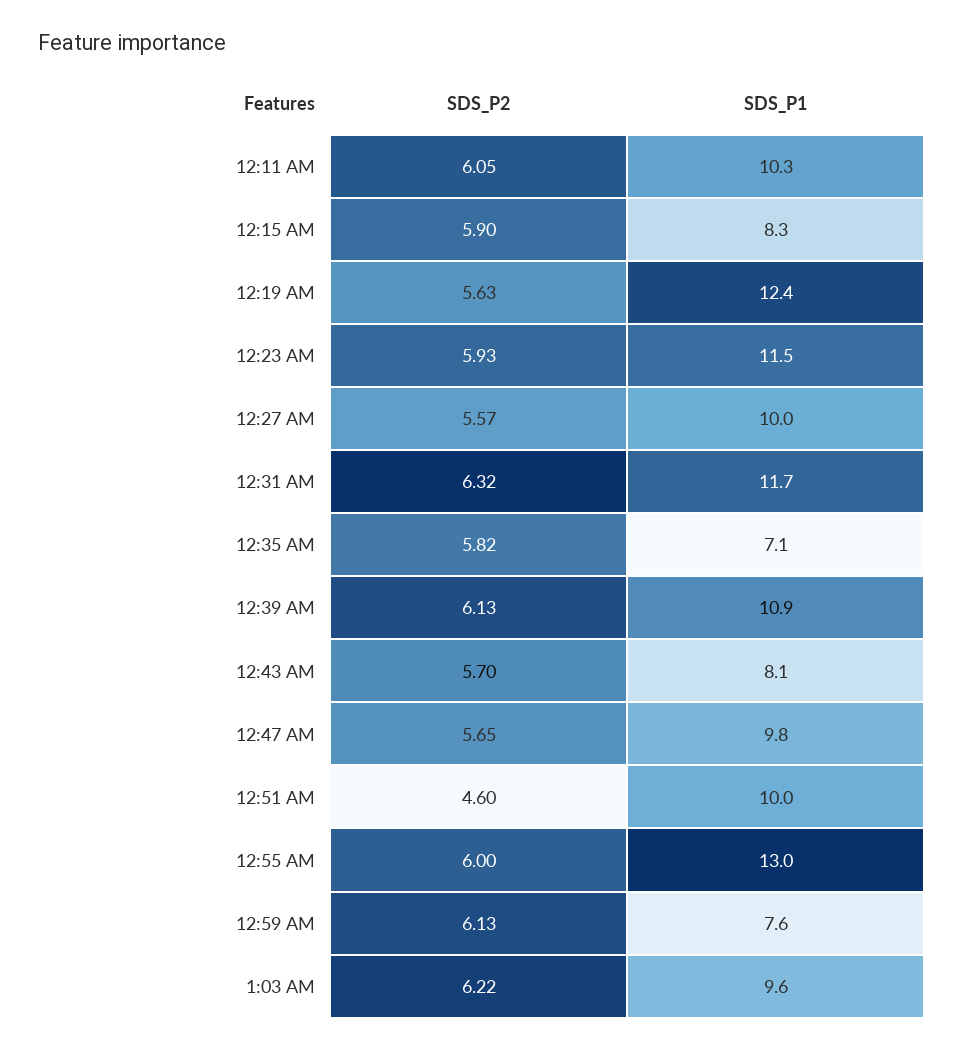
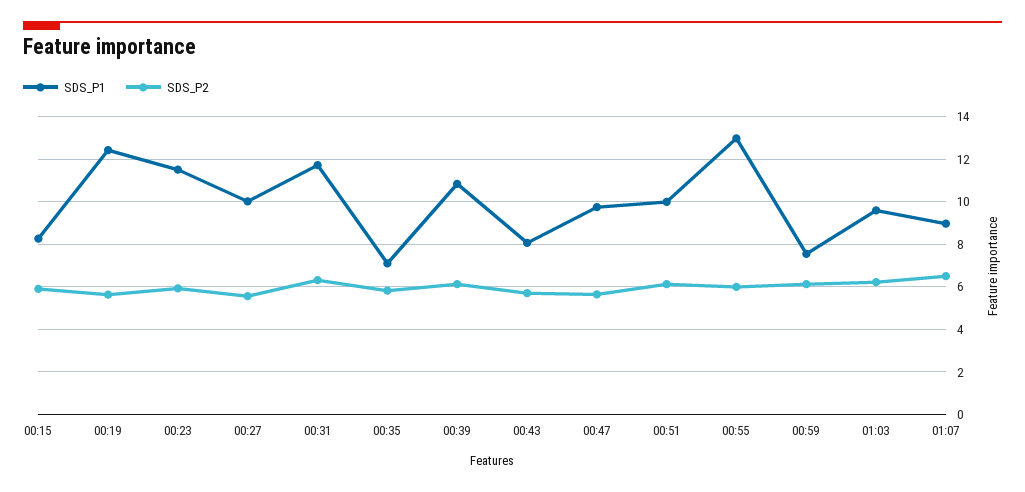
SDS_P2, 12:11 AM: 6.05 -> none
SDS_P1, 12:11 AM: 10.3 -> none
SDS_P2, 12:51 AM: 4.6 -> 6
SDS_P1, 01:07: none -> 9
SDS_P2, 01:07: none -> 6.5

